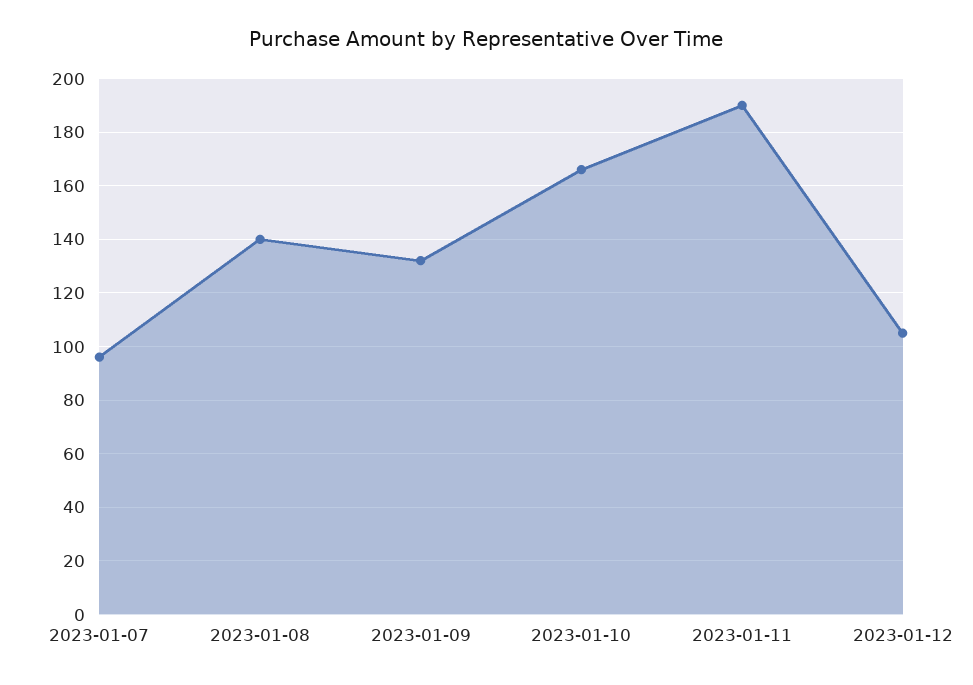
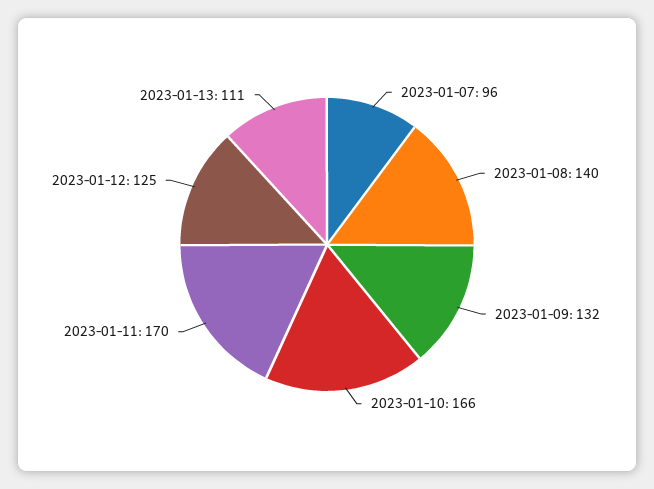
2023-01-11: 190 -> 170
2023-01-12: 105 -> 125
2023-01-13: none -> 111

